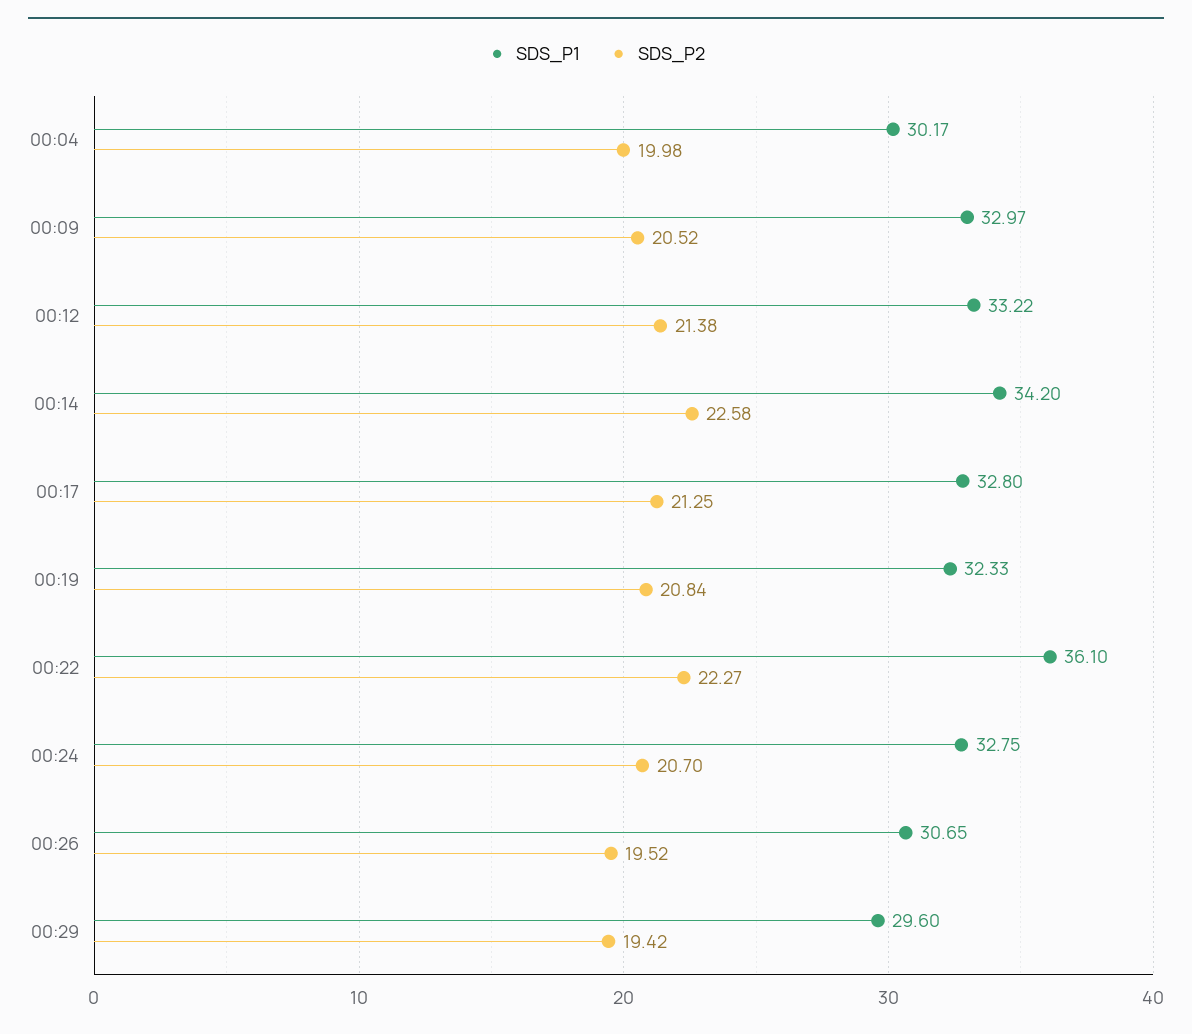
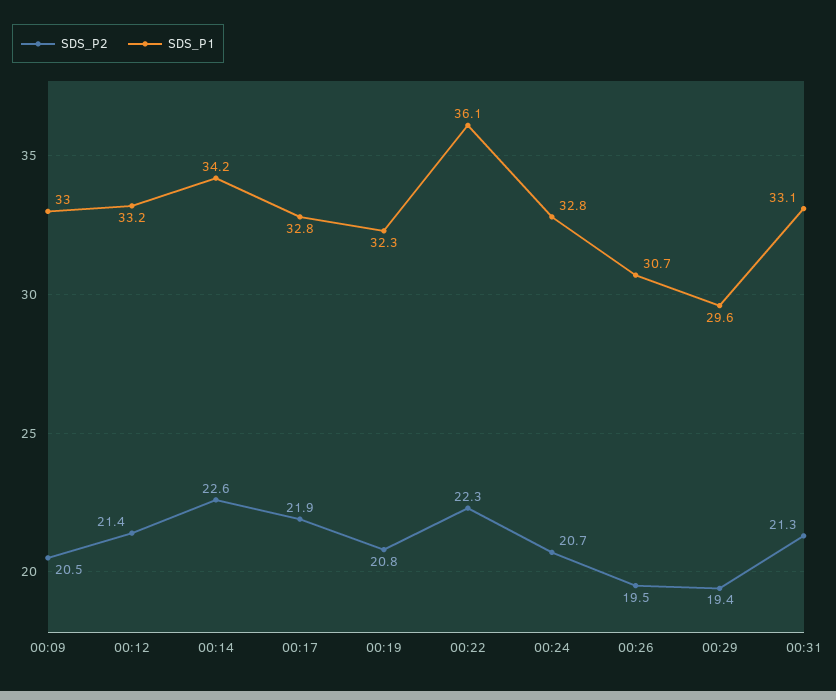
SDS_P1, 00:04: 30.17 -> none
SDS_P2, 00:04: 19.98 -> none
SDS_P2, 00:17: 21.25 -> 21.9
SDS_P2, 00:31: none -> 21.3
SDS_P1, 00:31: none -> 33.1

